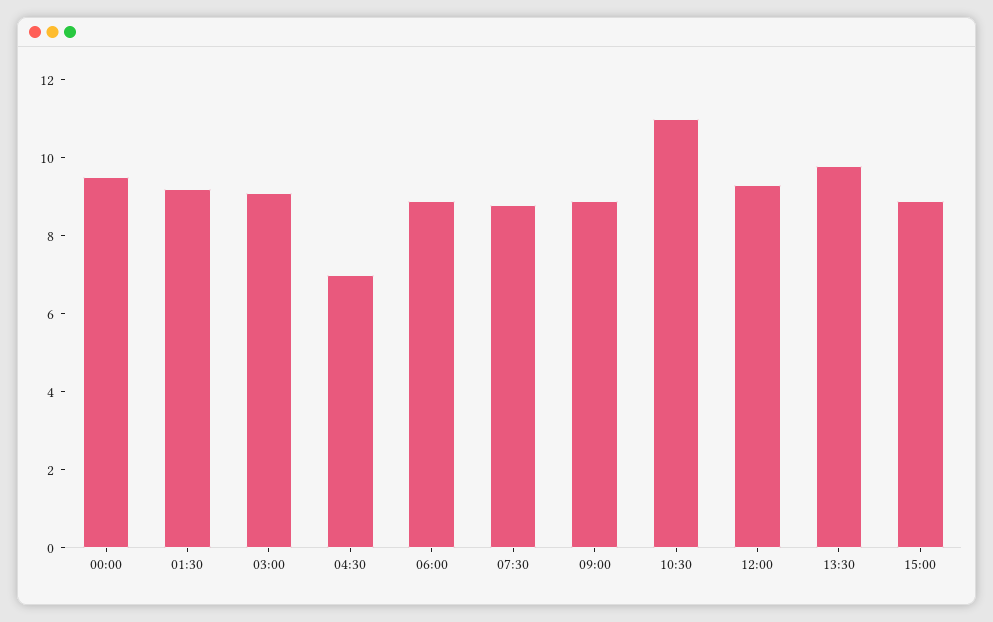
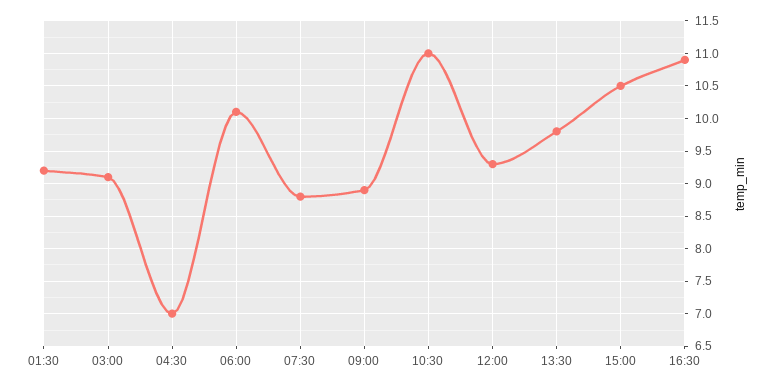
00:00: 9.5 -> none
06:00: 9 -> 10.1
15:00: 9 -> 10.5
16:30: none -> 10.9

